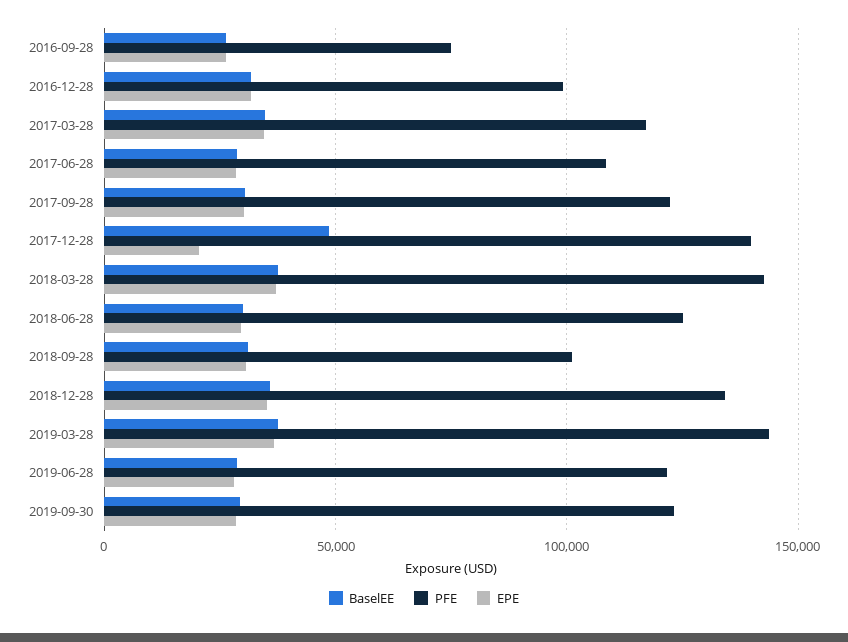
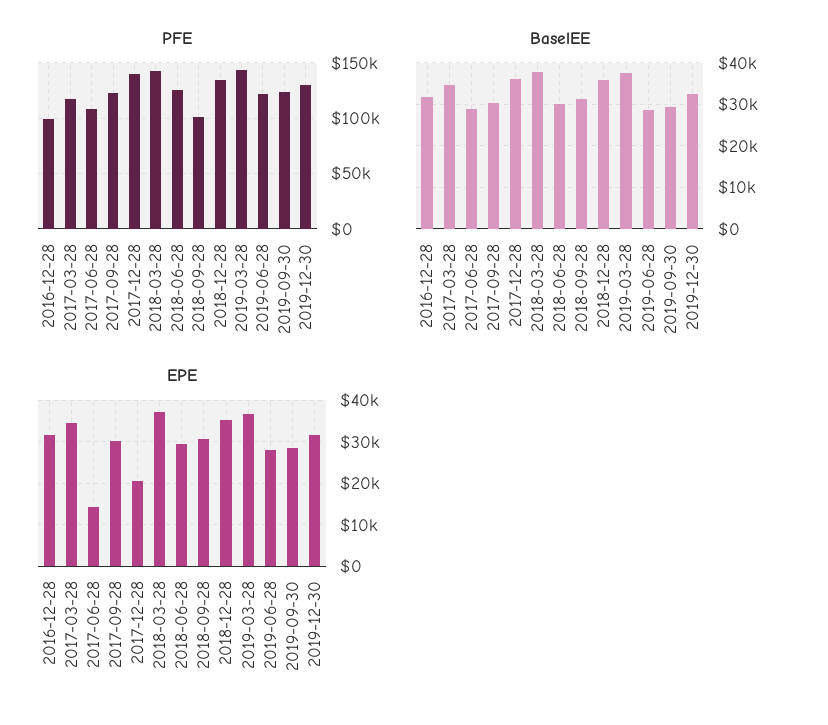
BaselEE, 2016-09-28: 25000 -> none
PFE, 2016-09-28: 75000 -> none
EPE, 2016-09-28: 25000 -> none
EPE, 2017-06-28: 30000 -> 14000
BaselEE, 2017-12-28: 50000 -> 36000
PFE, 2019-12-30: none -> 130000
BaselEE, 2019-12-30: none -> 32000
EPE, 2019-12-30: none -> 32000

